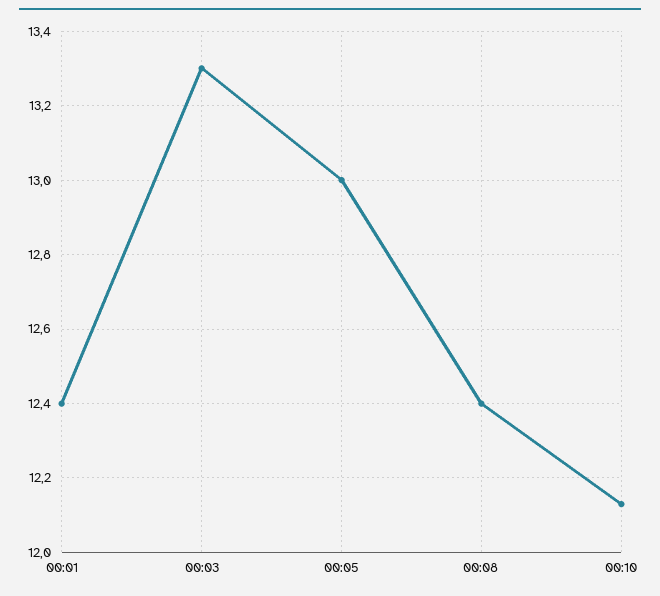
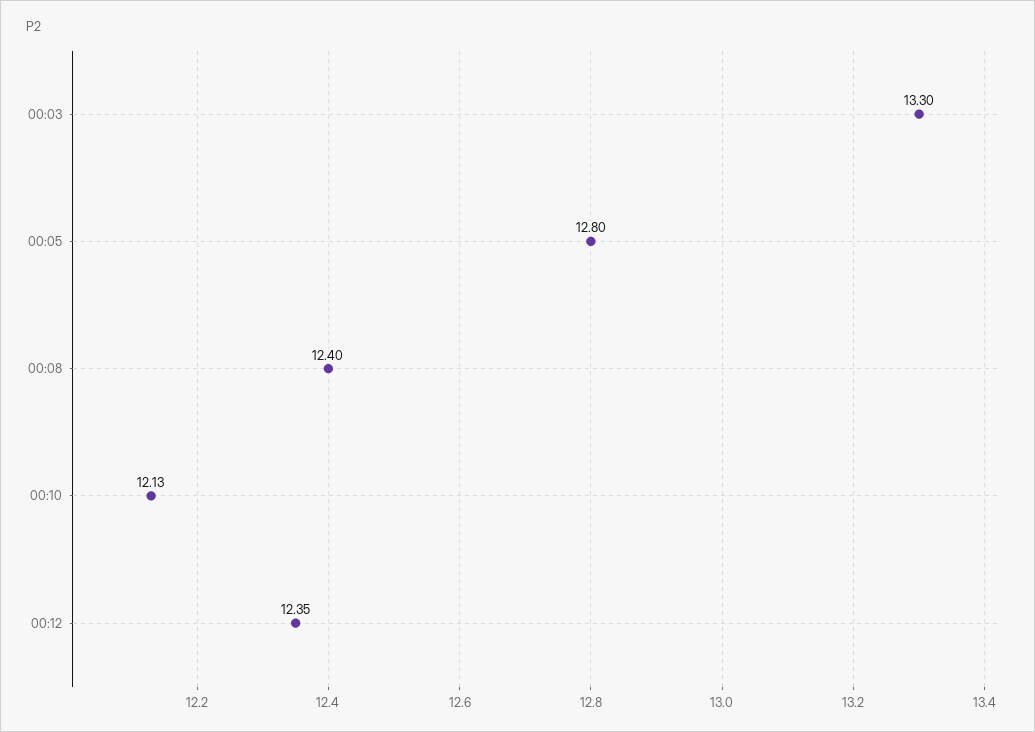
00:01: 12.4 -> none
00:05: 13 -> 12.8
00:12: none -> 12.35

